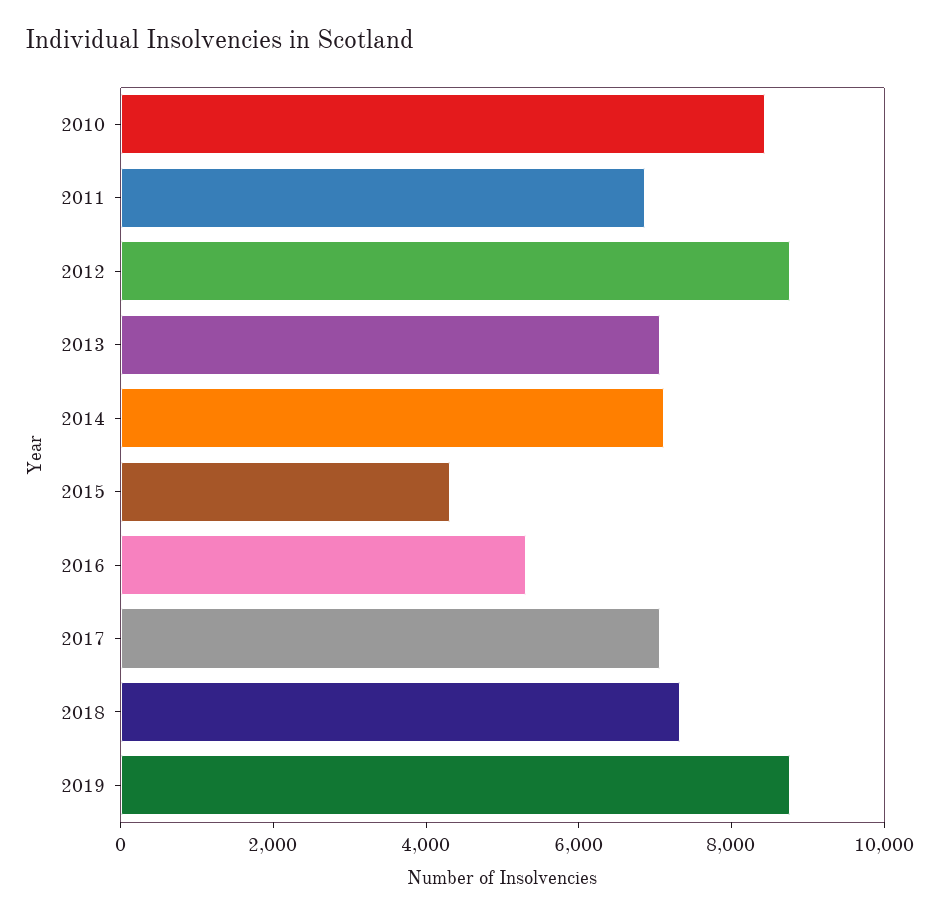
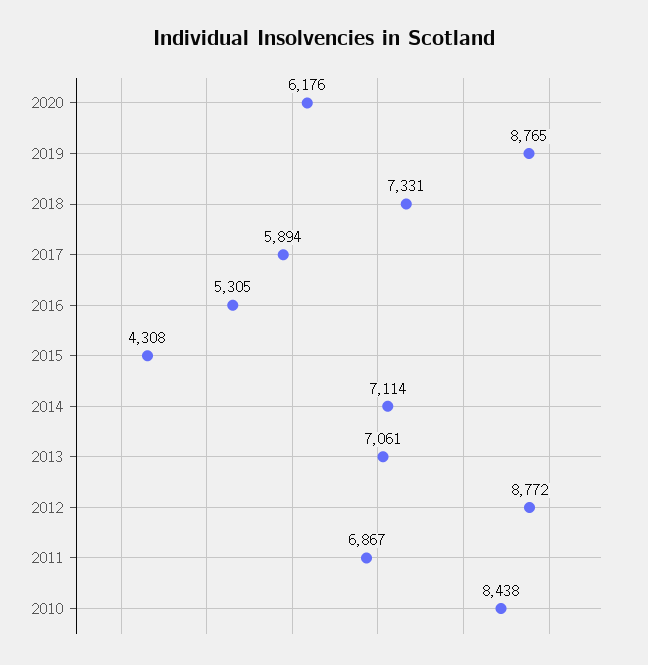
2017: 7000 -> 5894
2020: none -> 6176

